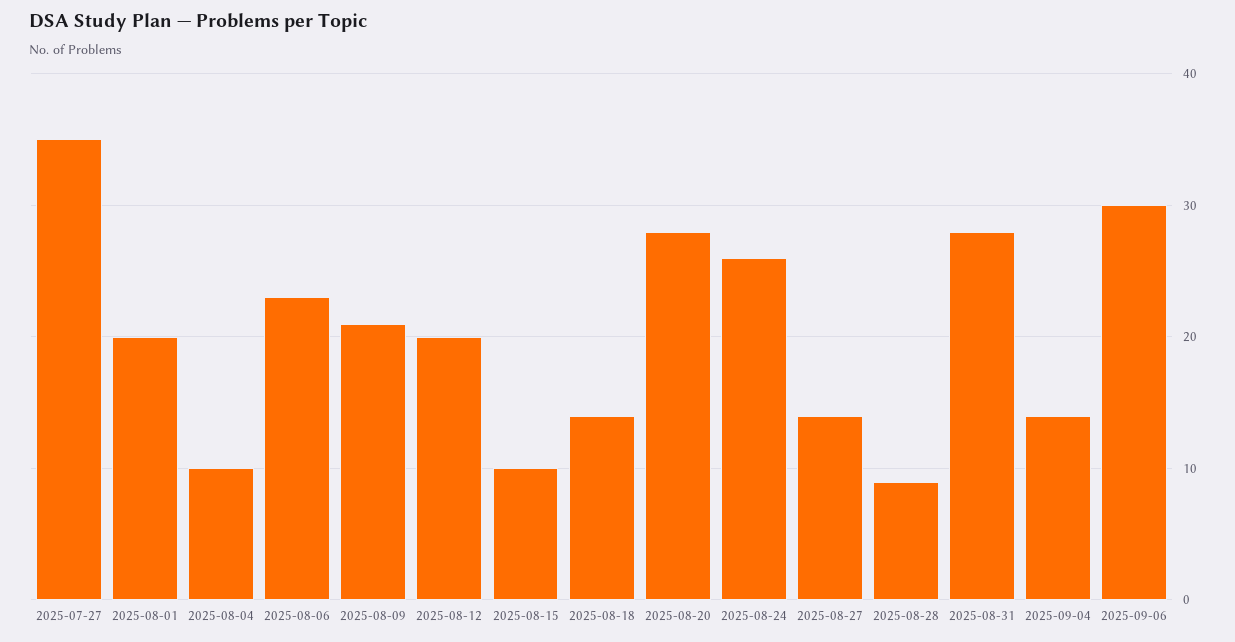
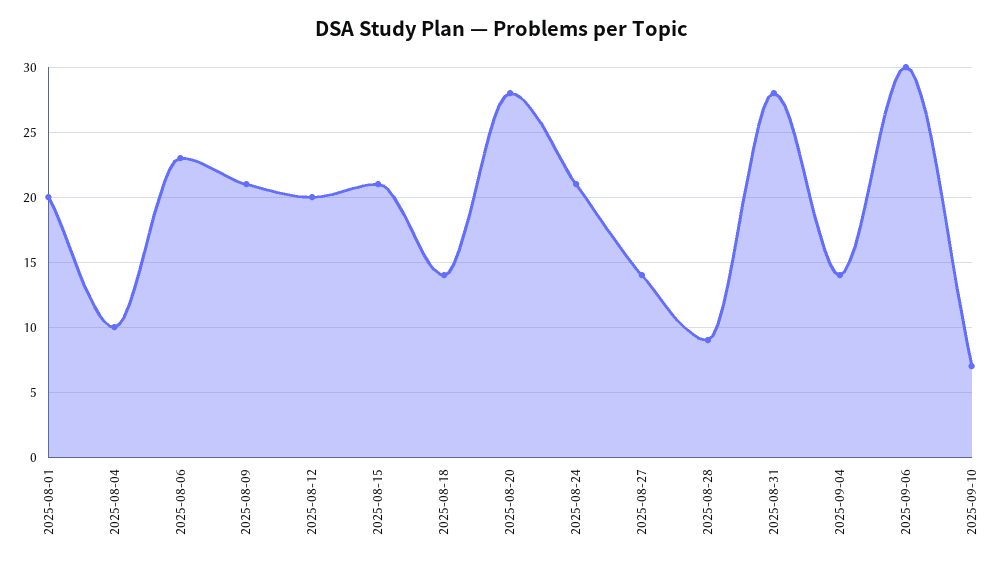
2025-07-27: 35 -> none
2025-08-15: 10 -> 21
2025-08-24: 26 -> 21
2025-09-10: none -> 7

